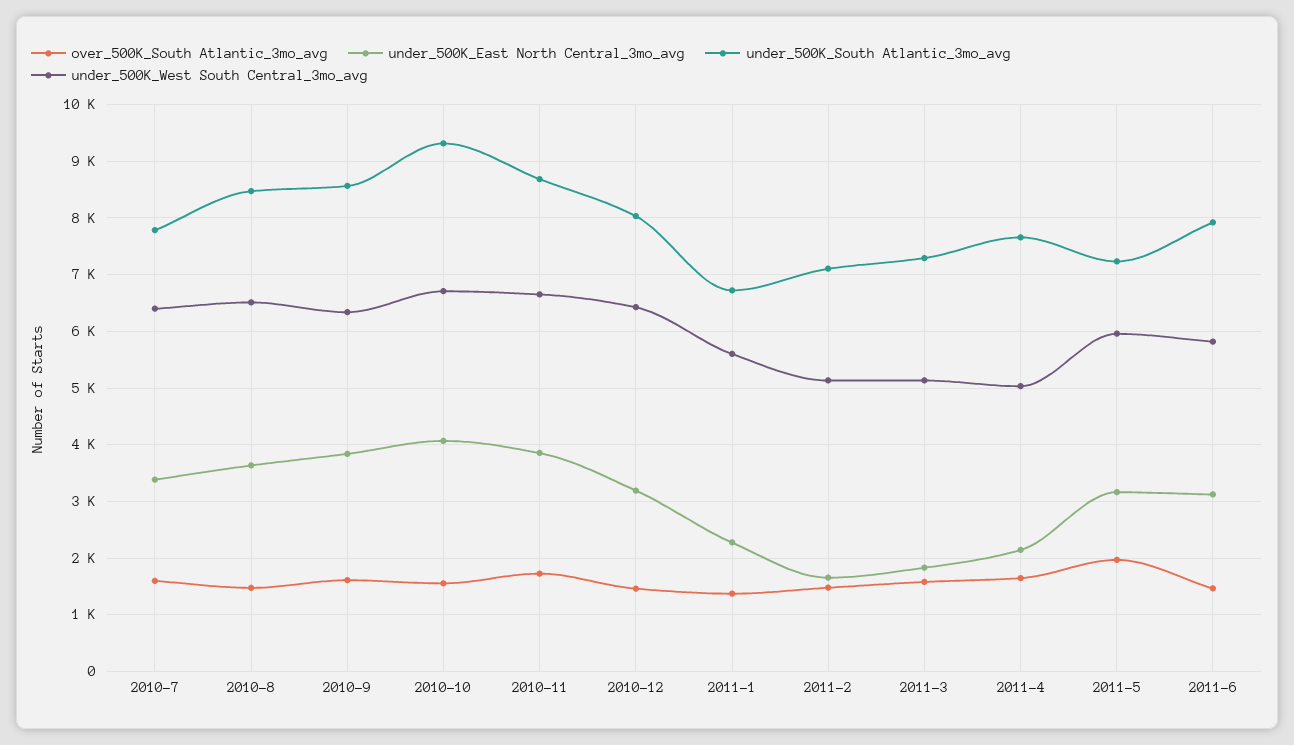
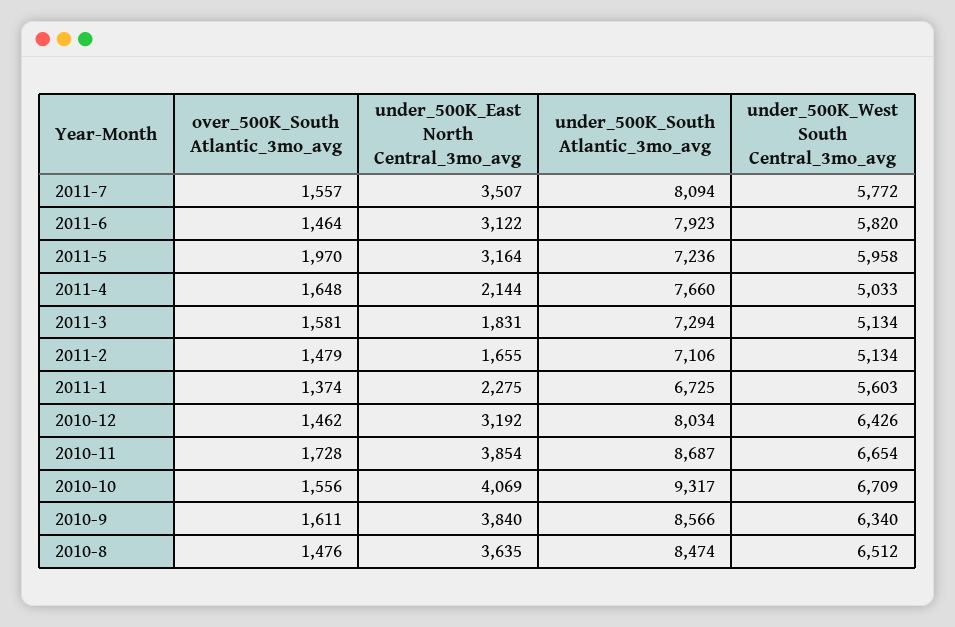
over_500K_South Atlantic_3mo_avg, 2010-7: 1600 -> none
under_500K_East North Central_3mo_avg, 2010-7: 3400 -> none
under_500K_South Atlantic_3mo_avg, 2010-7: 7800 -> none
under_500K_West South Central_3mo_avg, 2010-7: 6400 -> none
over_500K_South Atlantic_3mo_avg, 2011-7: none -> 1557
under_500K_East North Central_3mo_avg, 2011-7: none -> 3507
under_500K_South Atlantic_3mo_avg, 2011-7: none -> 8094
under_500K_West South Central_3mo_avg, 2011-7: none -> 5772

